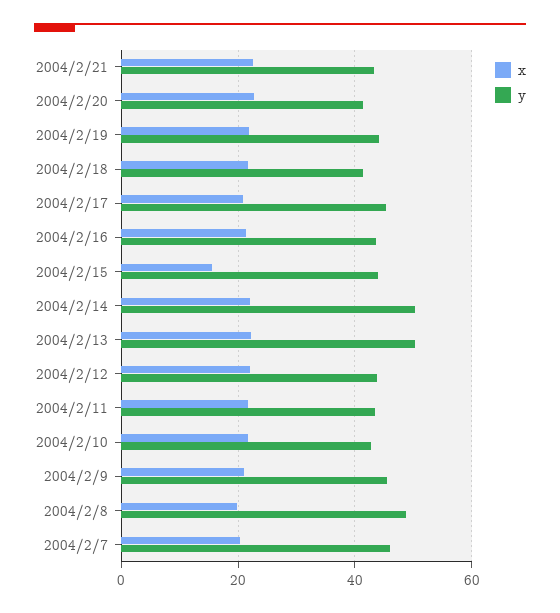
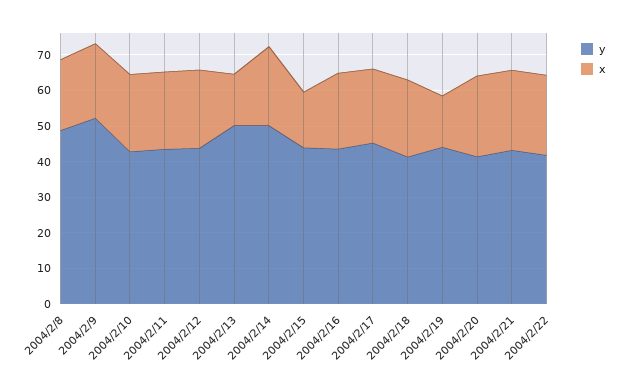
x, 2004/2/19: 22 -> 15
x, 2004/2/13: 22 -> 15
y, 2004/2/9: 46 -> 52.5
x, 2004/2/7: 20 -> none
y, 2004/2/7: 46 -> none
y, 2004/2/22: none -> 42.5
x, 2004/2/22: none -> 22.5

